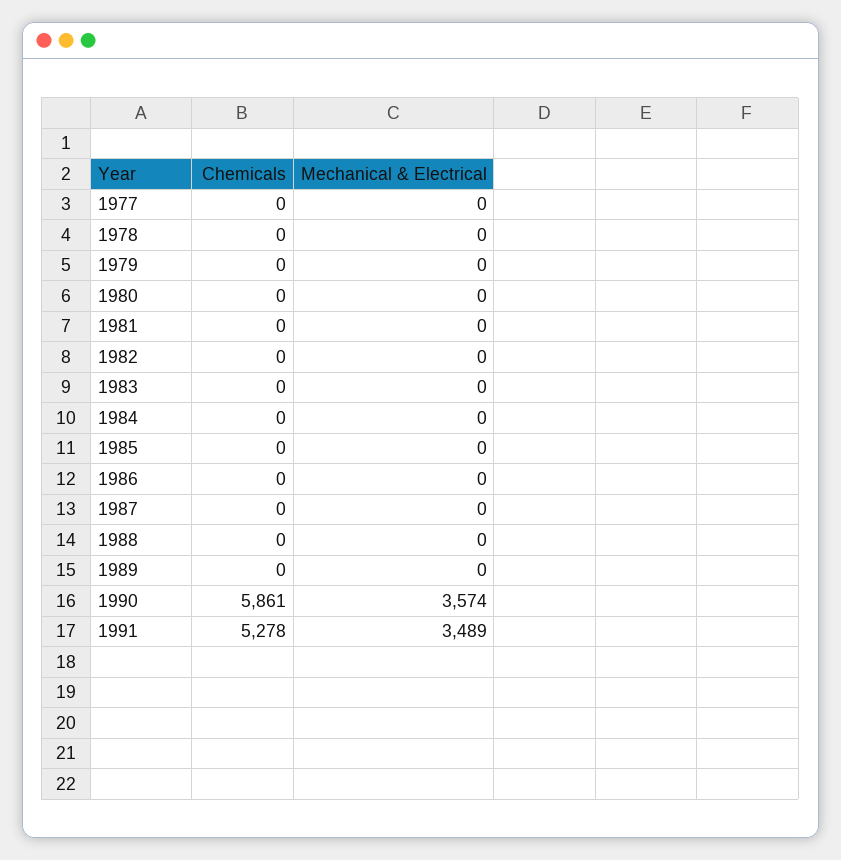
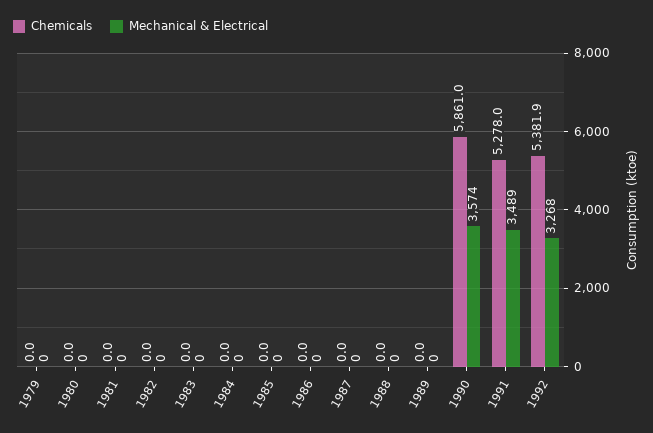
Chemicals, 1977: 0 -> none
Mechanical & Electrical, 1977: 0 -> none
Chemicals, 1978: 0 -> none
Mechanical & Electrical, 1978: 0 -> none
Chemicals, 1992: none -> 5381.9
Mechanical & Electrical, 1992: none -> 3268

